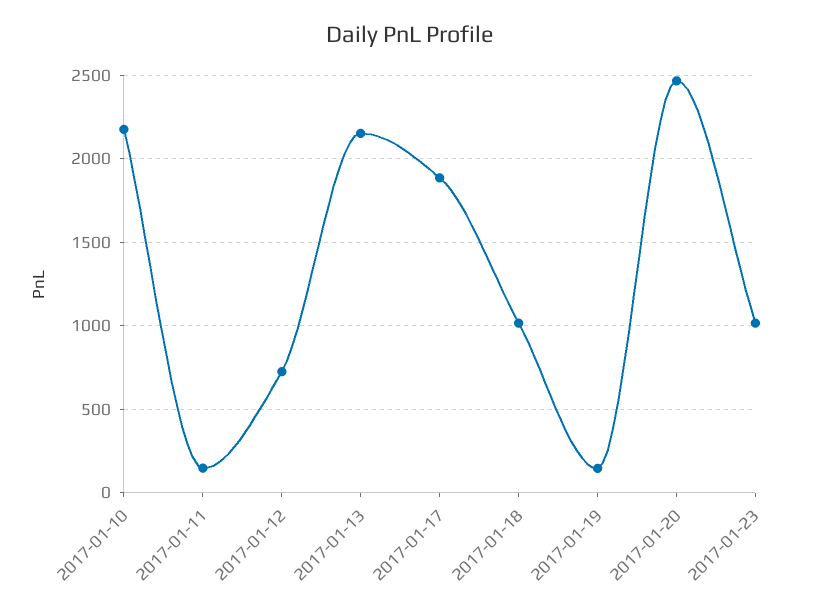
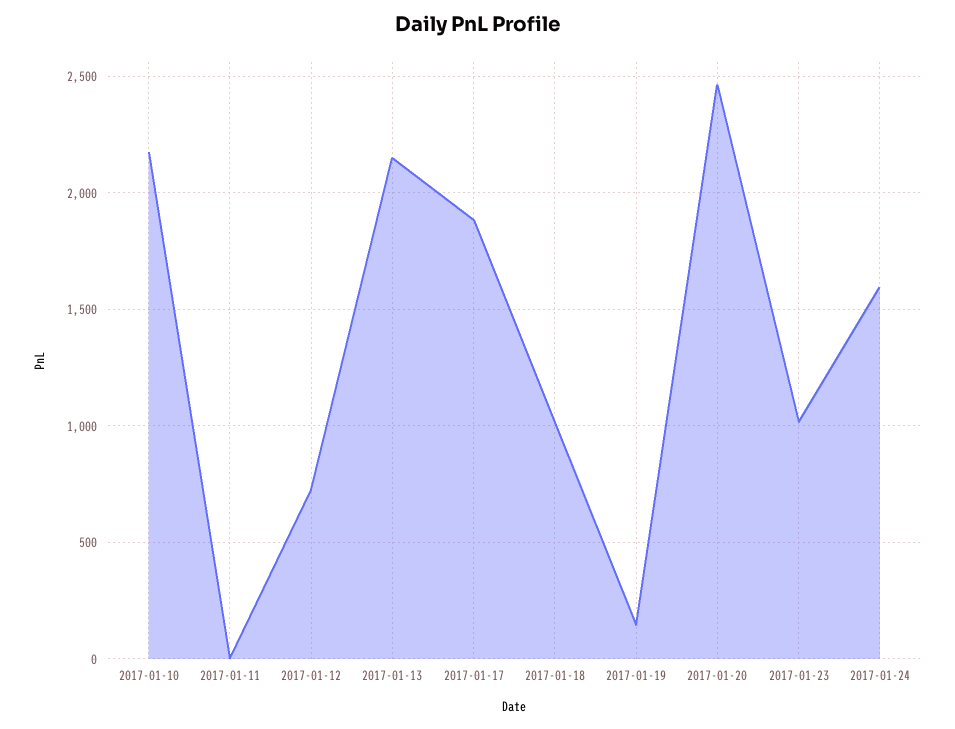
2017-01-11: 150 -> 0
2017-01-24: none -> 1600

